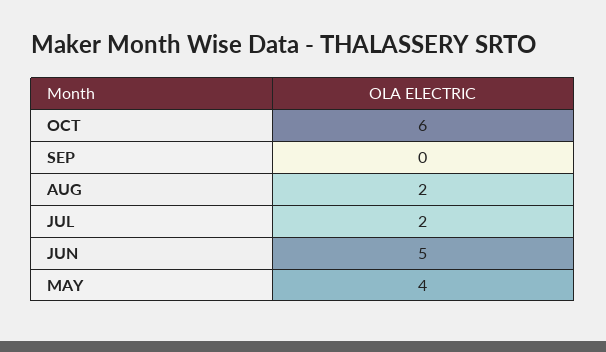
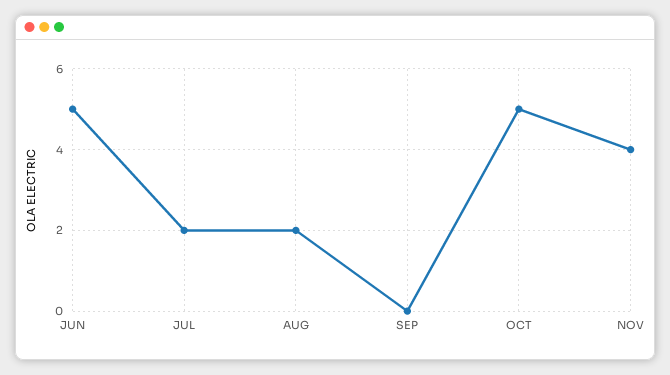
OCT: 6 -> 5
MAY: 4 -> none
NOV: none -> 4

